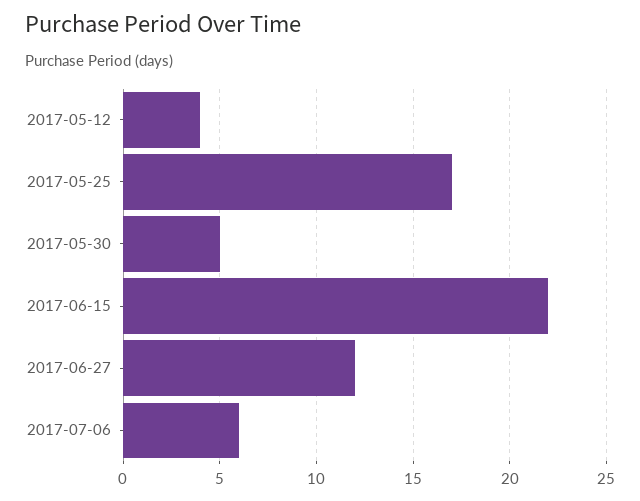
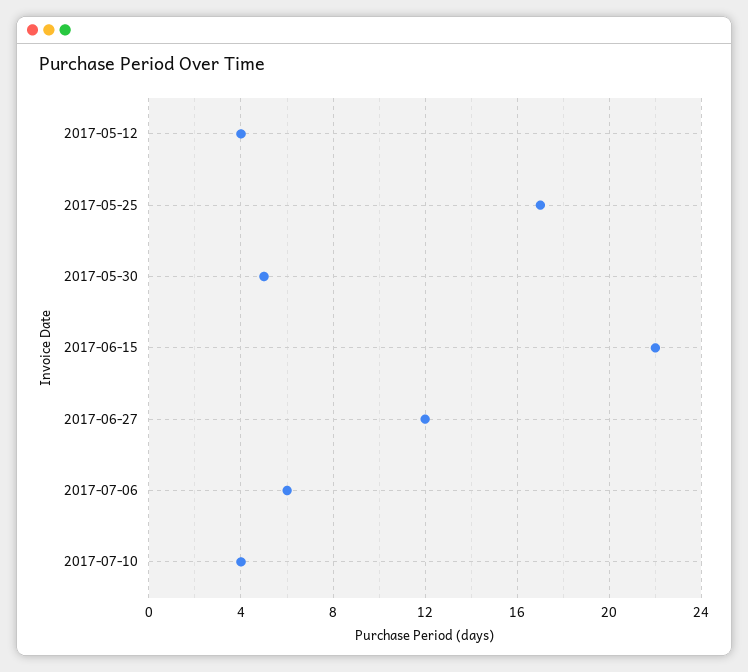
2017-07-10: none -> 4

